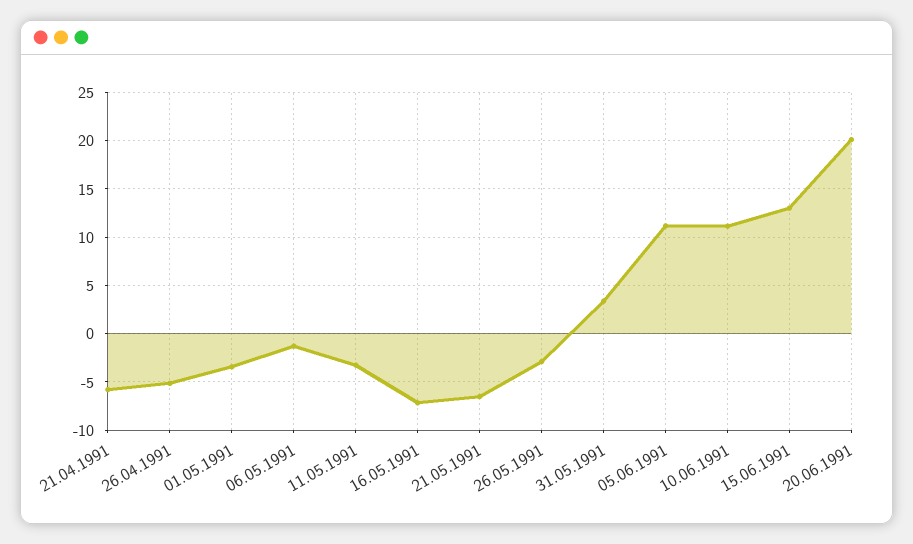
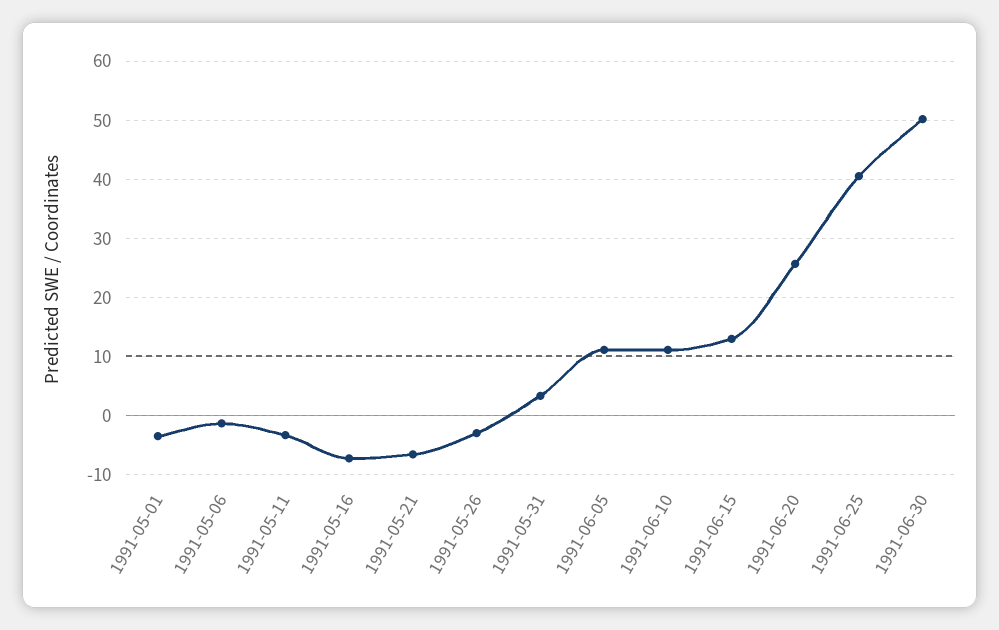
21.04.1991: -6 -> none
26.04.1991: -5 -> none
20.06.1991: 20 -> 26
1991-06-25: none -> 40
1991-06-30: none -> 50

